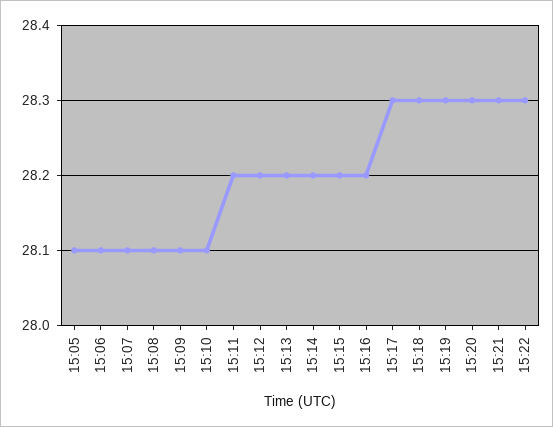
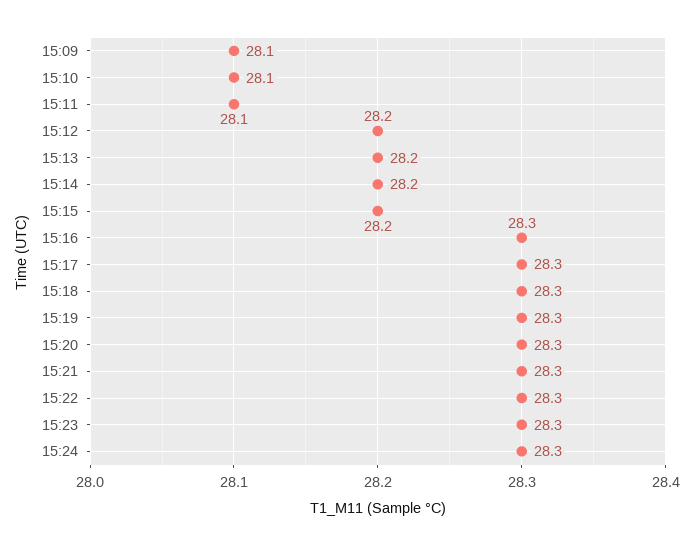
15:05: 28.1 -> none
15:06: 28.1 -> none
15:07: 28.1 -> none
15:08: 28.1 -> none
15:11: 28.2 -> 28.1
15:16: 28.2 -> 28.3
15:23: none -> 28.3
15:24: none -> 28.3

